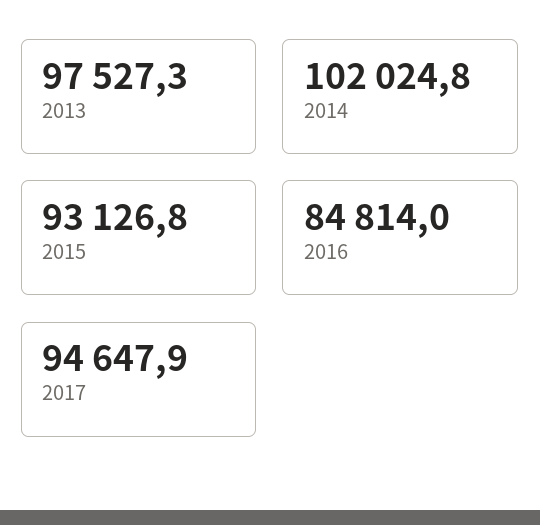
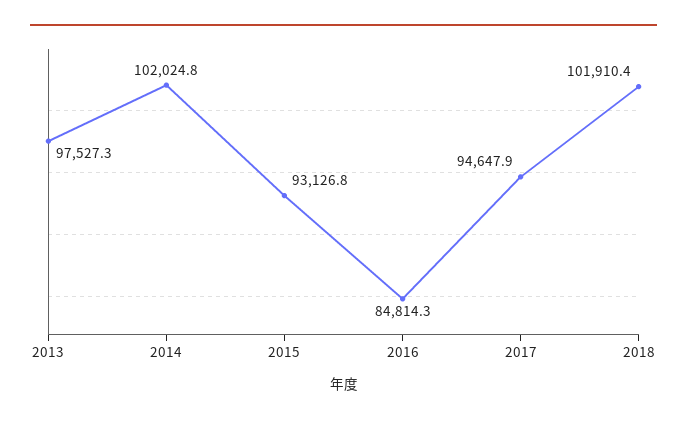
2016: 84814 -> 84814.3
2018: none -> 101910.4

